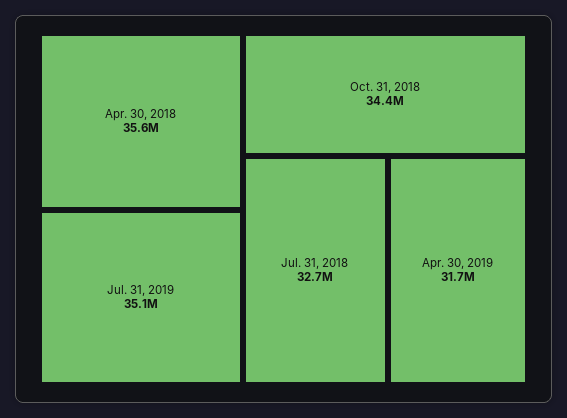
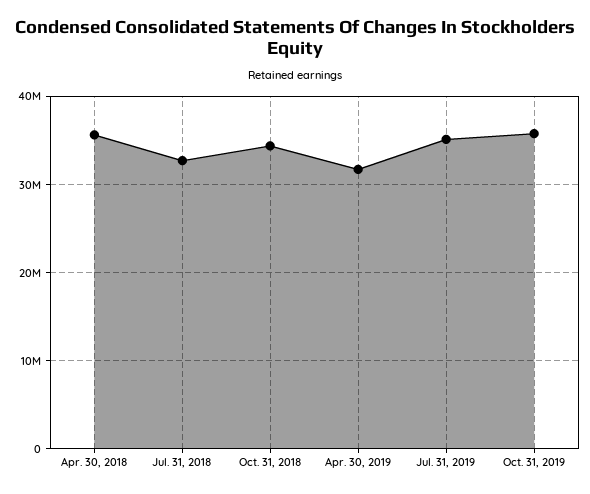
Oct. 31, 2019: none -> 36000000

